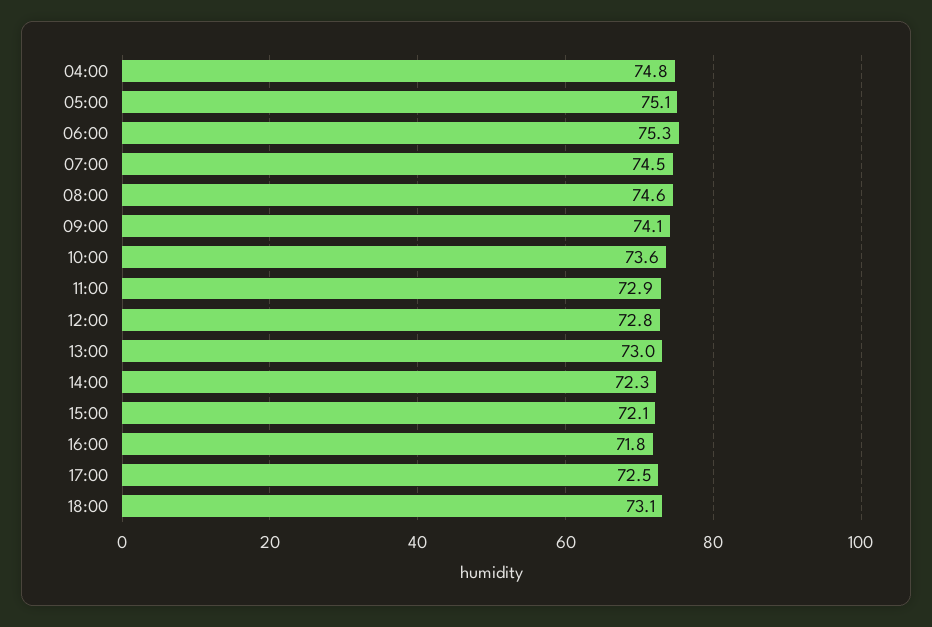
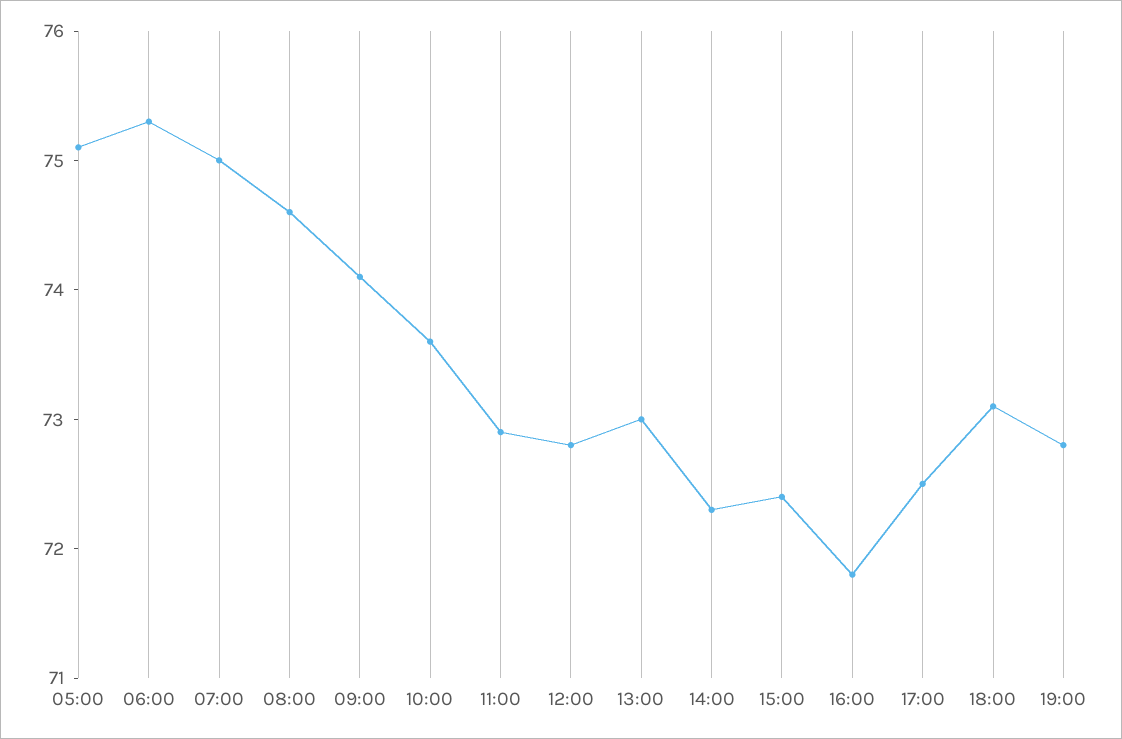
04:00: 74.8 -> none
07:00: 74.5 -> 75
15:00: 72.1 -> 72.4
19:00: none -> 72.8

